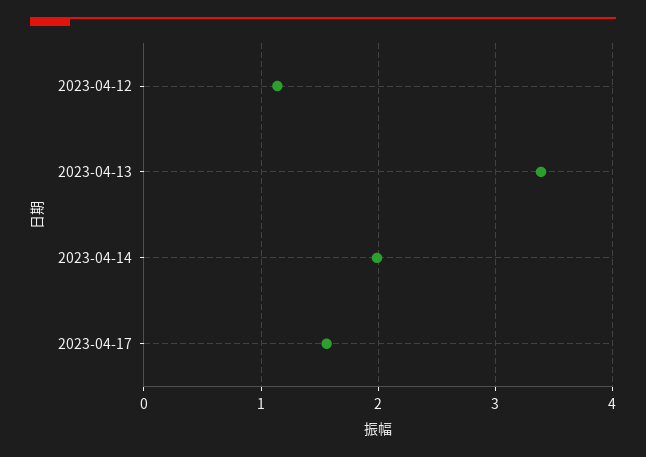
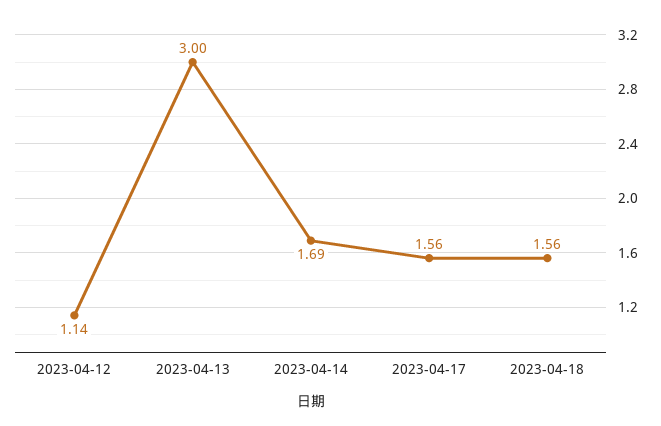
2023-04-13: 3.4 -> 3
2023-04-14: 2 -> 1.69
2023-04-18: none -> 1.56

